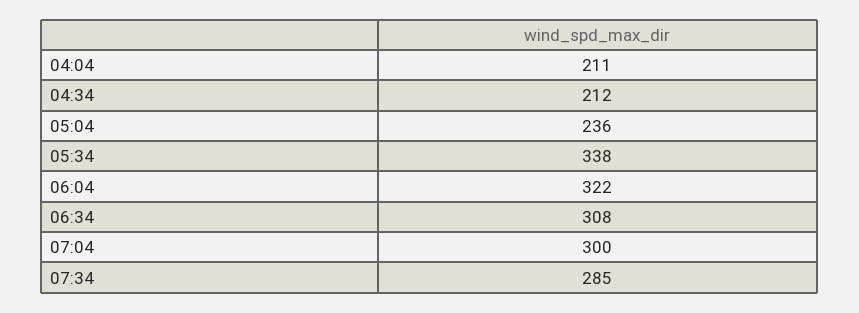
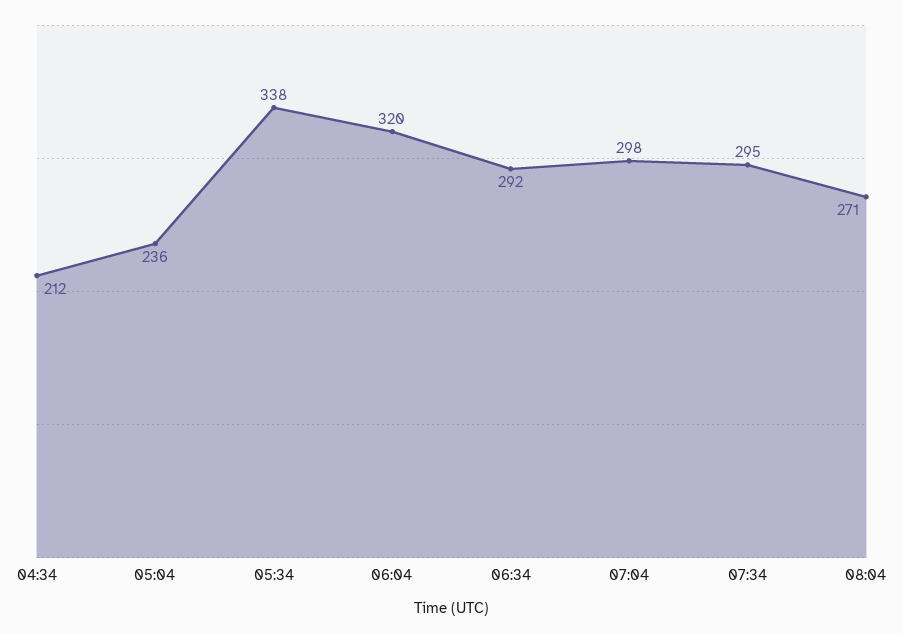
04:04: 211 -> none
06:04: 322 -> 320
06:34: 308 -> 292
07:04: 300 -> 298
07:34: 285 -> 295
08:04: none -> 271

